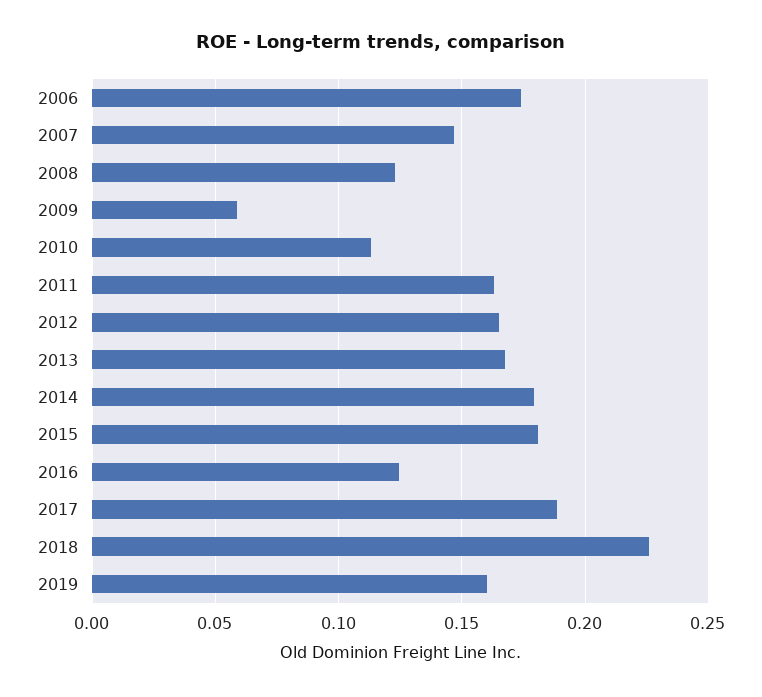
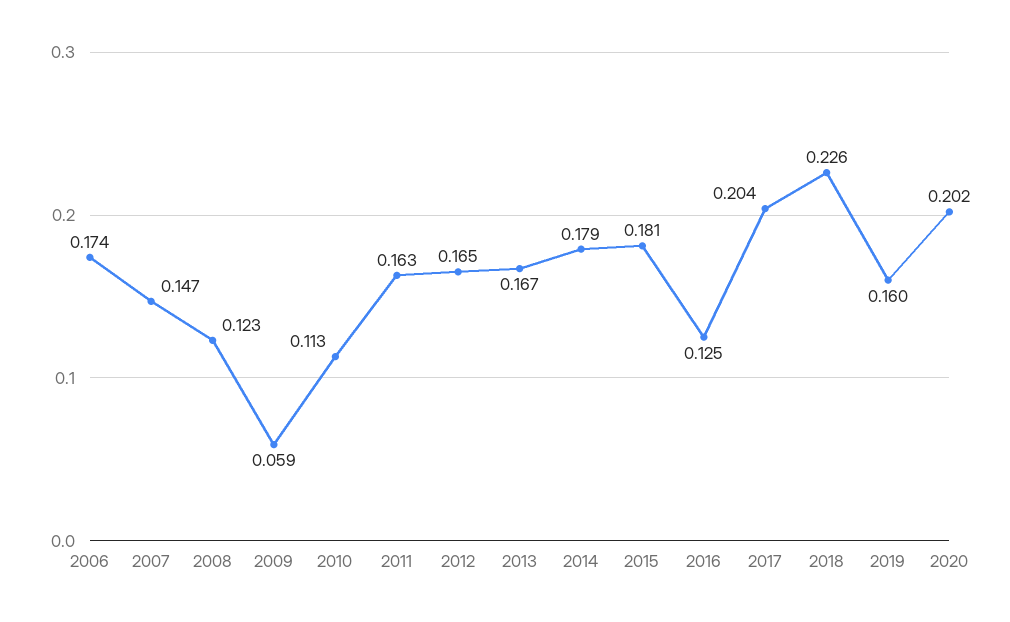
2017: 0.19 -> 0.204
2020: none -> 0.202

